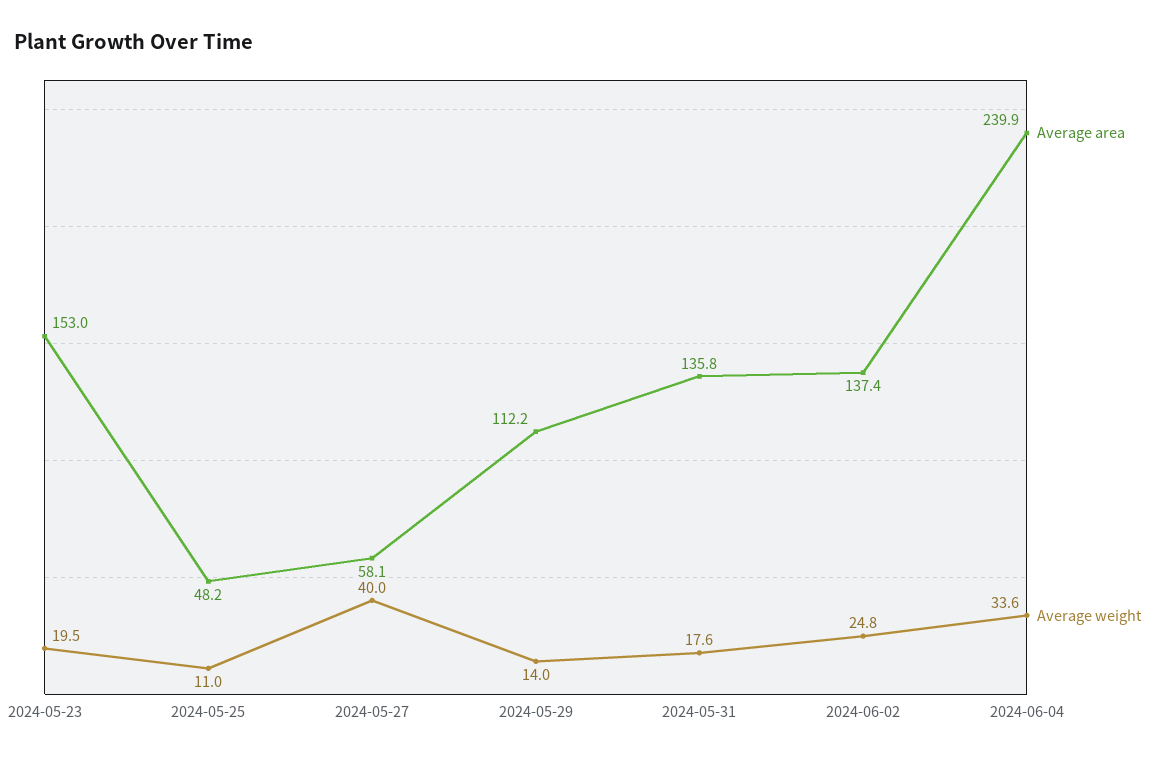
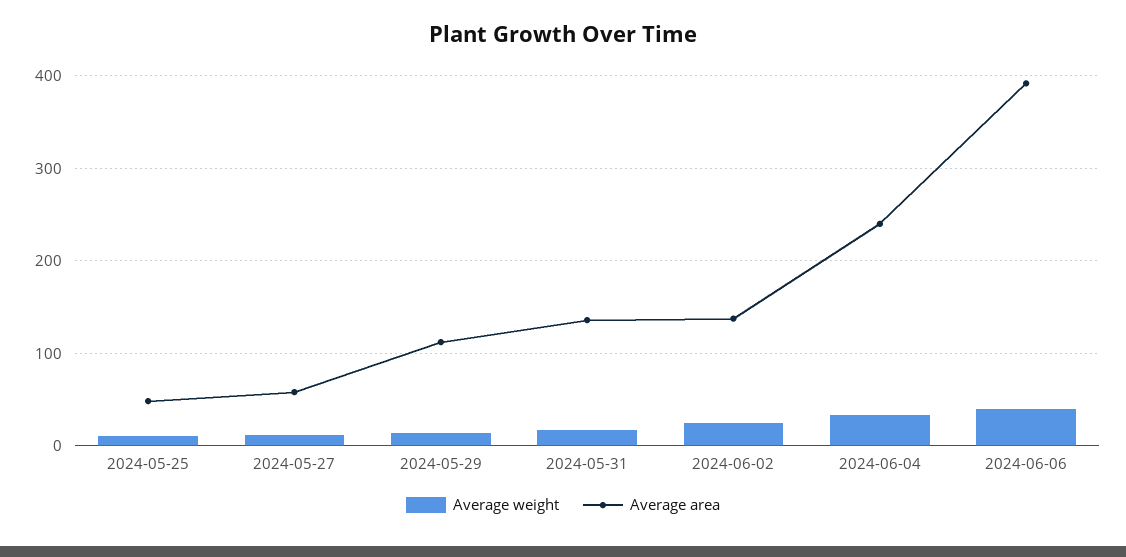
Average area, 2024-05-23: 153 -> none
Average weight, 2024-05-23: 19.5 -> none
Average weight, 2024-05-27: 40 -> 10
Average weight, 2024-06-06: none -> 40
Average area, 2024-06-06: none -> 390

